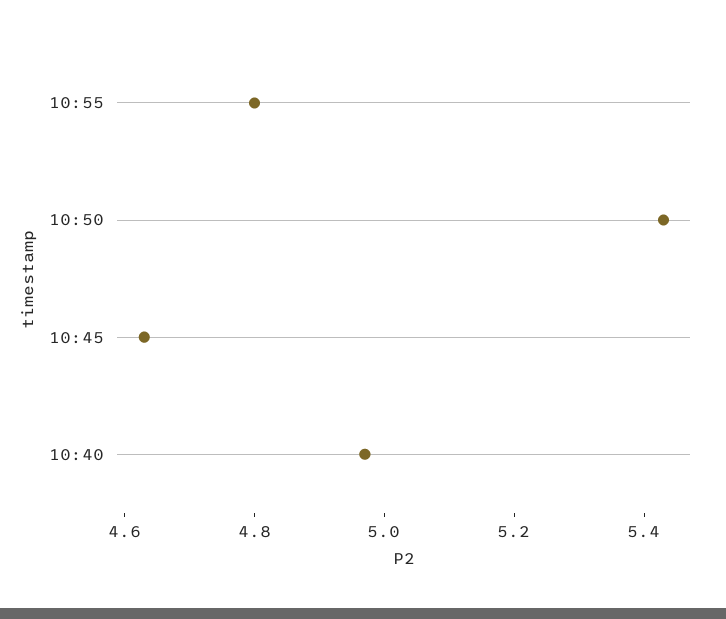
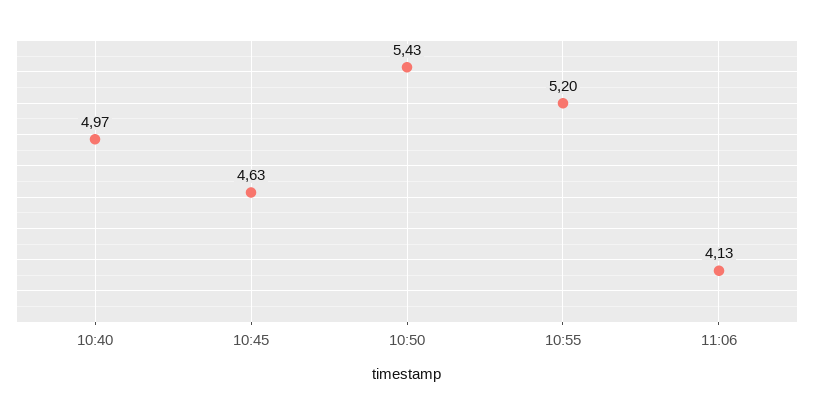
10:55: 4.8 -> 5.2
11:06: none -> 4.13

